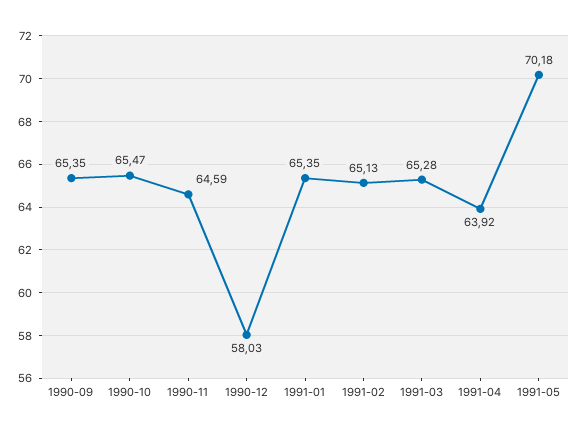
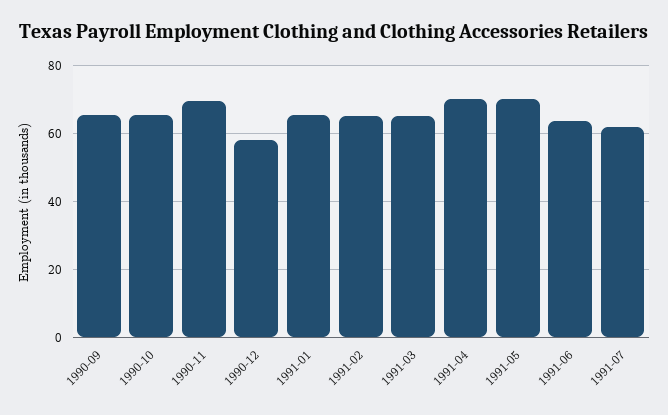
1990-11: 64.59 -> 70
1991-04: 63.92 -> 70
1991-06: none -> 64
1991-07: none -> 62

